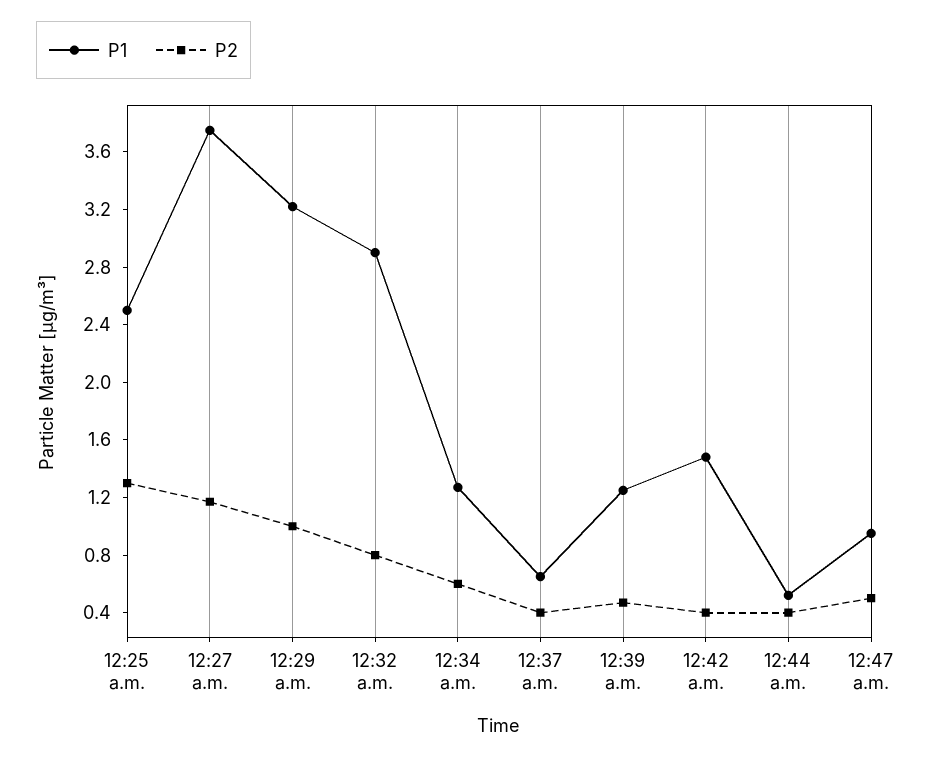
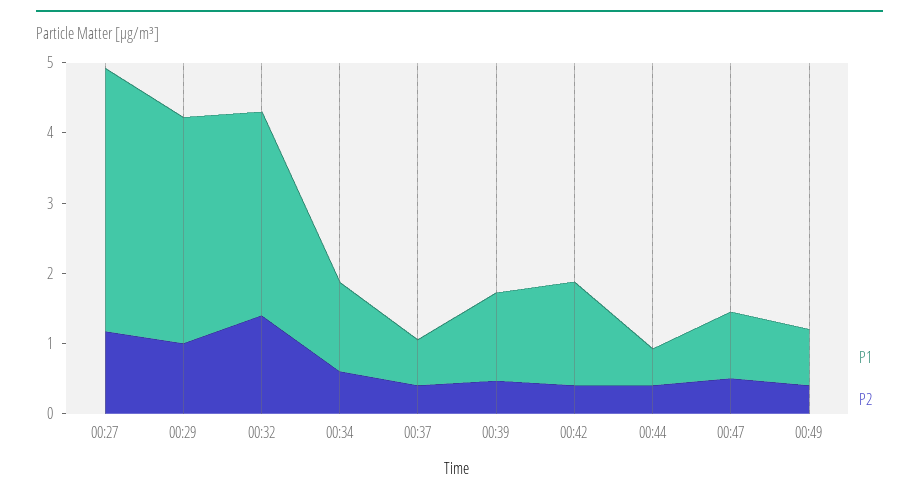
P1, 12:25 a.m.: 2.5 -> none
P2, 12:25 a.m.: 1.3 -> none
P2, 12:32 a.m.: 0.8 -> 1.4
P1, 00:49: none -> 0.8
P2, 00:49: none -> 0.4

